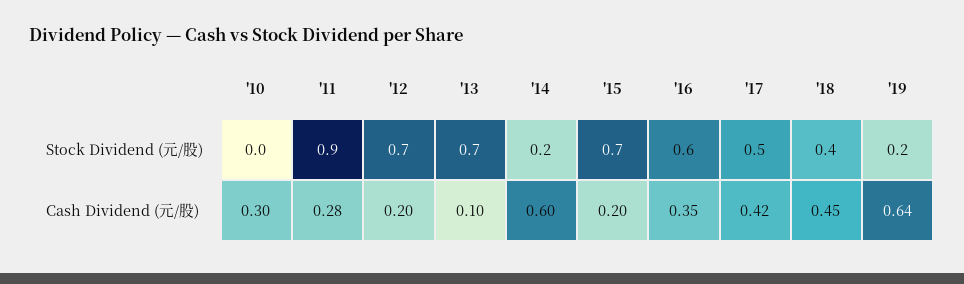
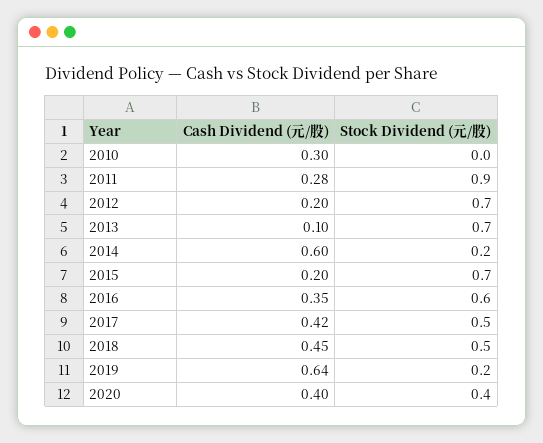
'18, Stock Dividend (元/股): 0.4 -> 0.5
2020, Cash Dividend (元/股): none -> 0.4
2020, Stock Dividend (元/股): none -> 0.4

